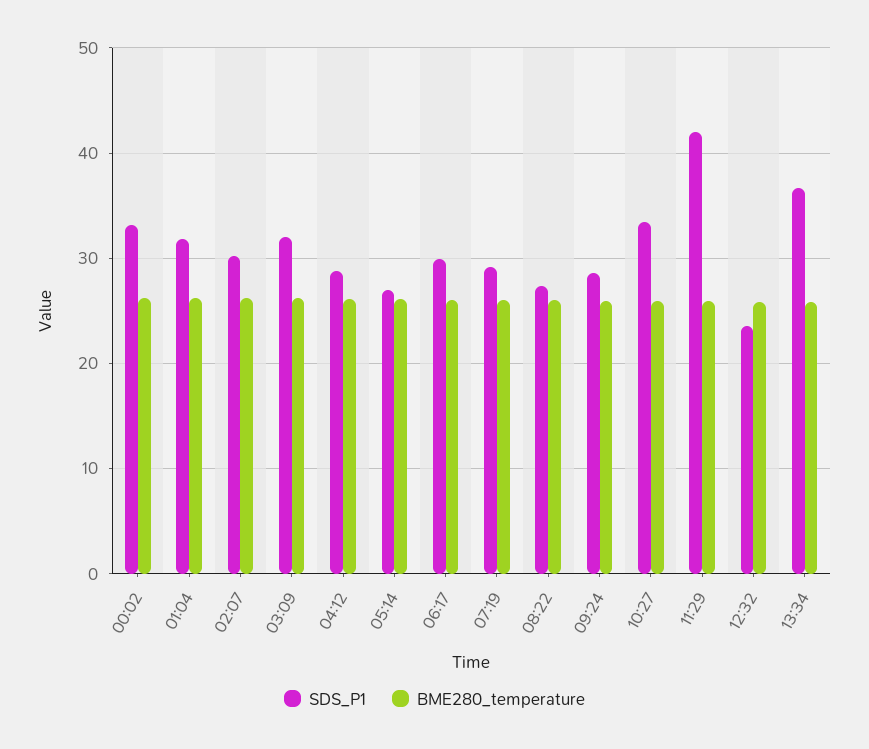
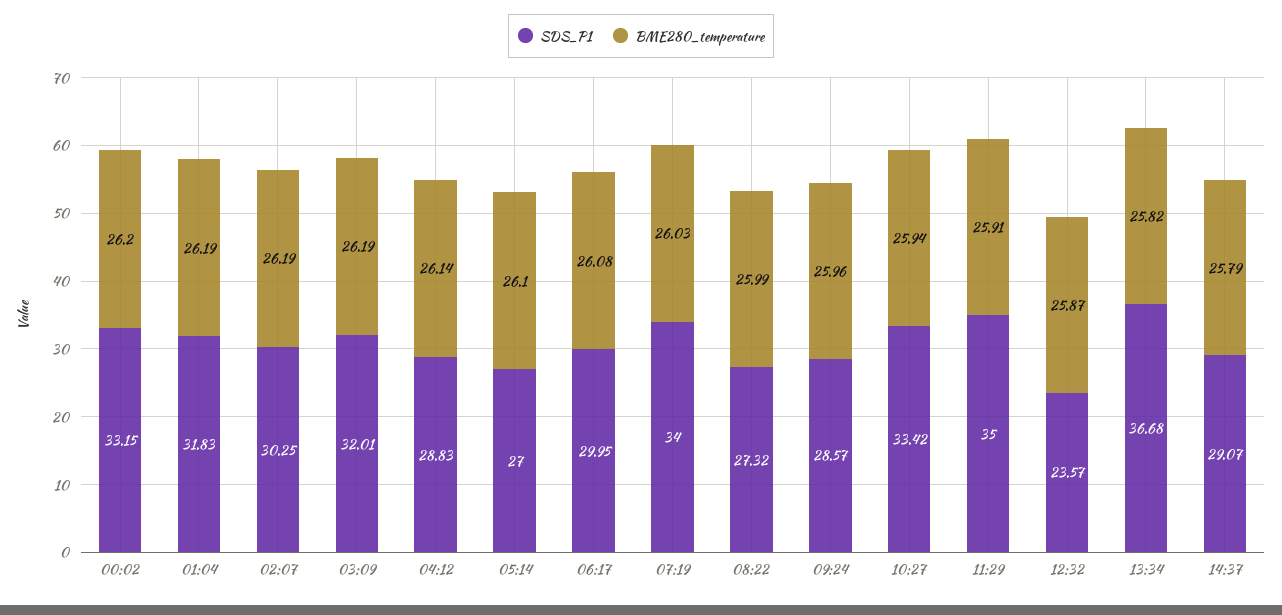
SDS_P1, 07:19: 29 -> 34
SDS_P1, 11:29: 42 -> 35
SDS_P1, 14:37: none -> 29.07
BME280_temperature, 14:37: none -> 25.79

